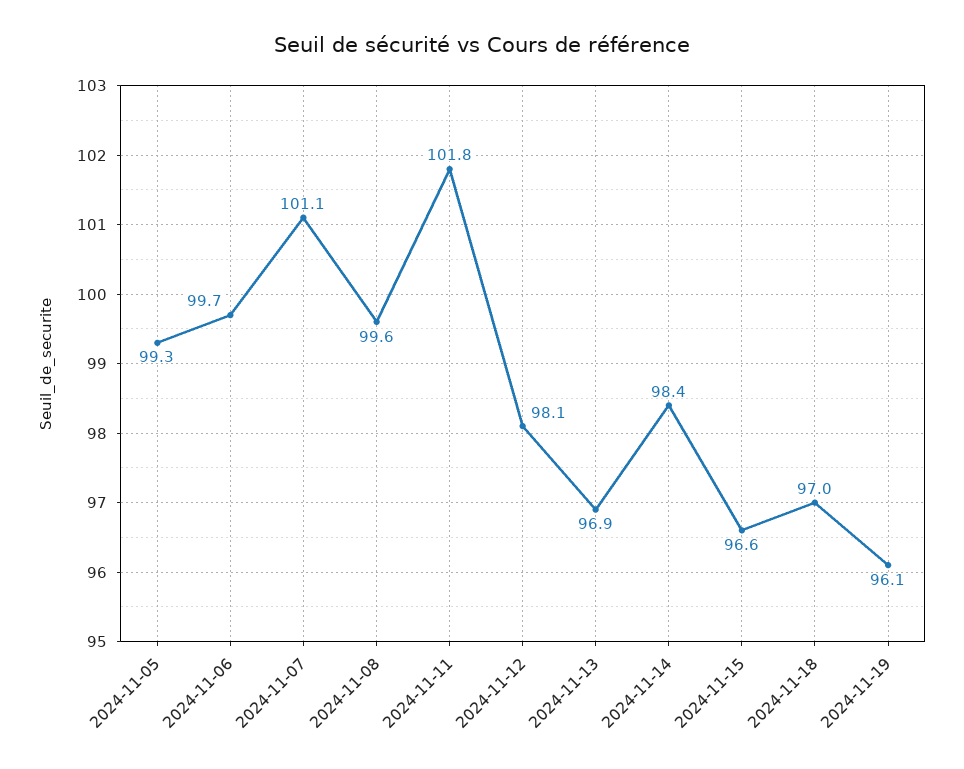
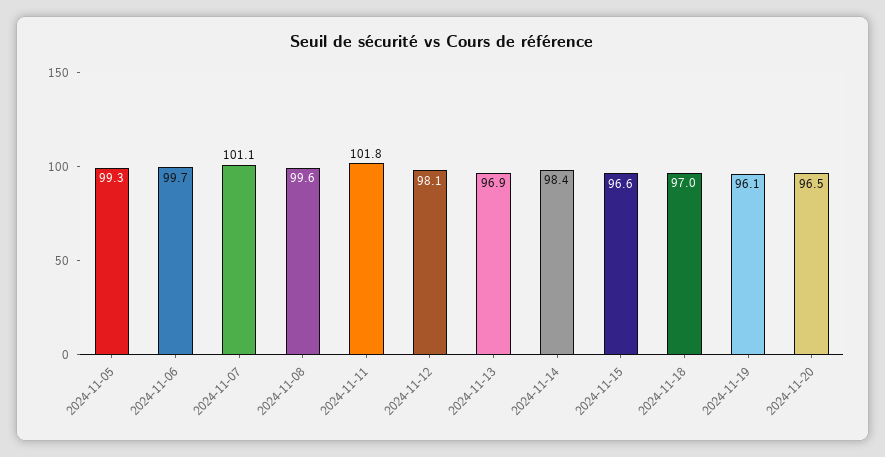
2024-11-20: none -> 96.5

